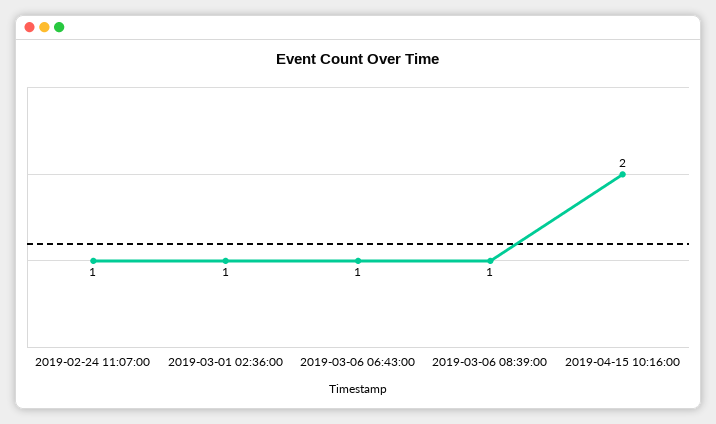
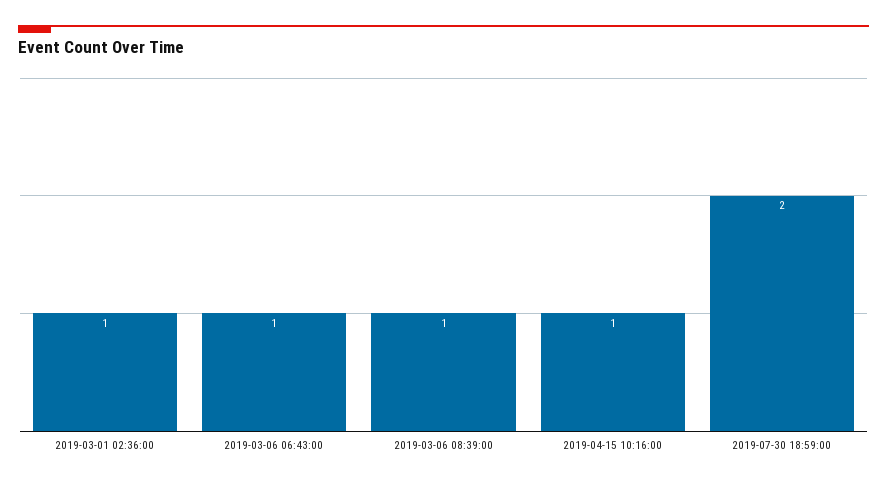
2019-02-24 11:07:00: 1 -> none
2019-04-15 10:16:00: 2 -> 1
2019-07-30 18:59:00: none -> 2

